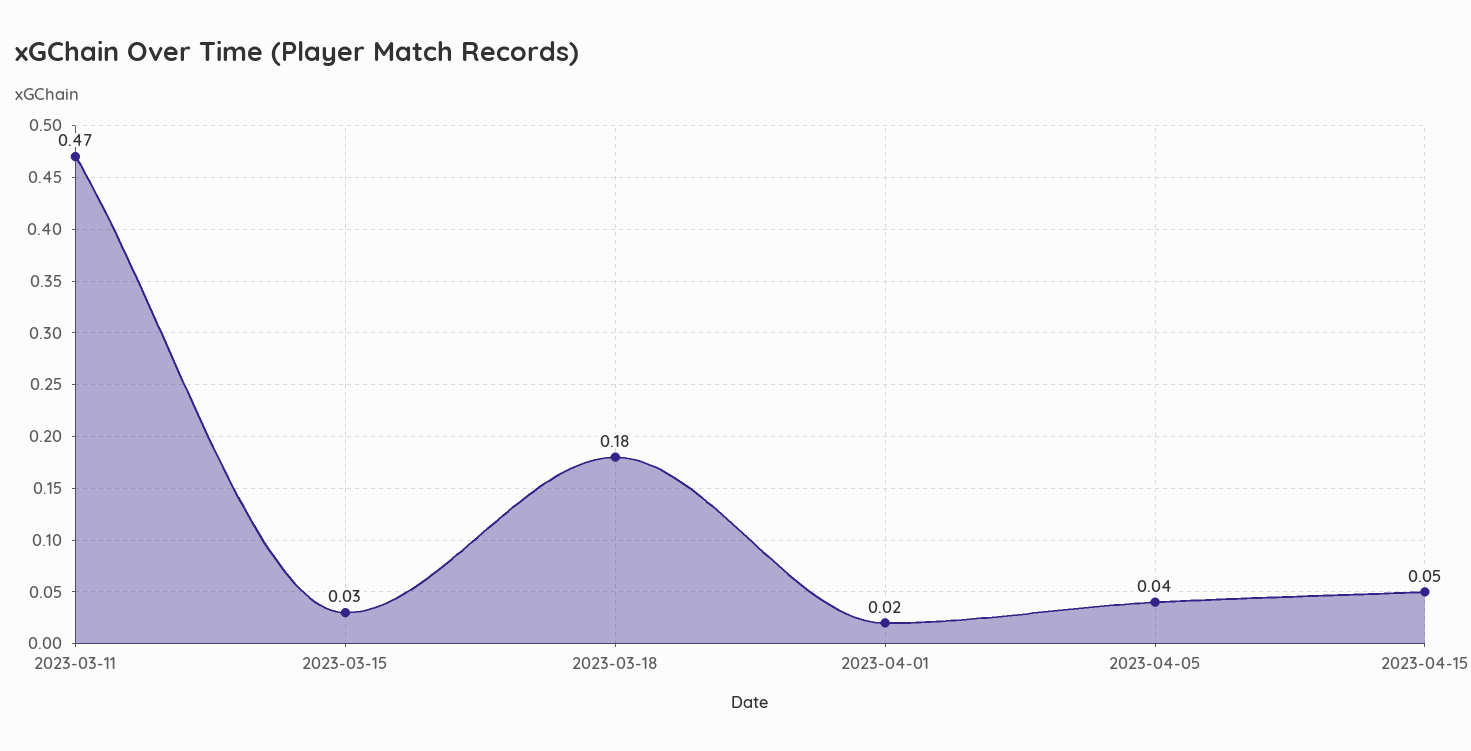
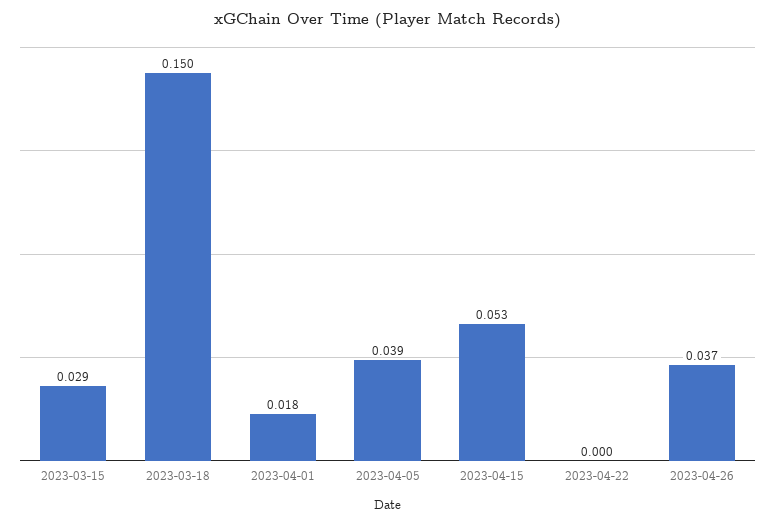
2023-03-11: 0.47 -> none
2023-03-18: 0.18 -> 0.15
2023-04-22: none -> 0
2023-04-26: none -> 0.037

